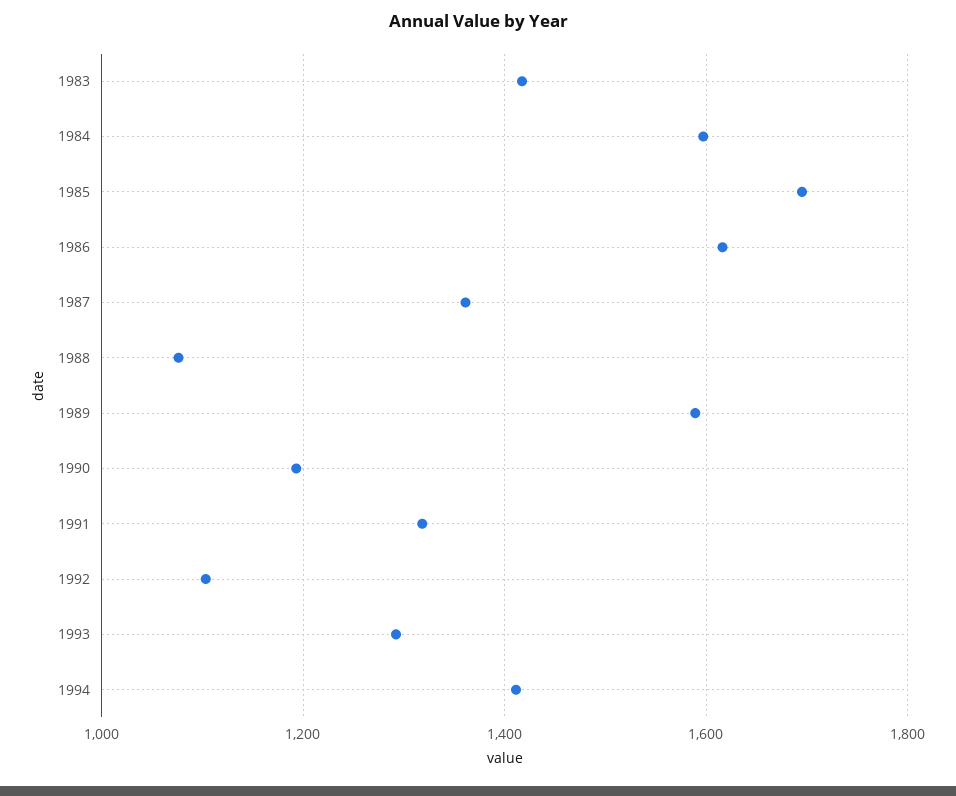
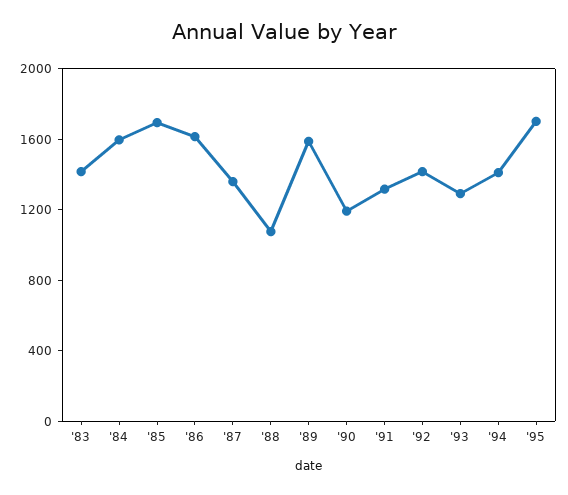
1992: 1100 -> 1400
'95: none -> 1700

